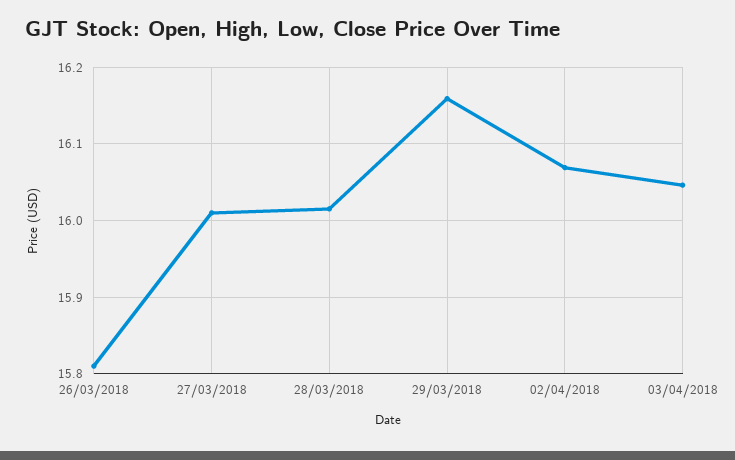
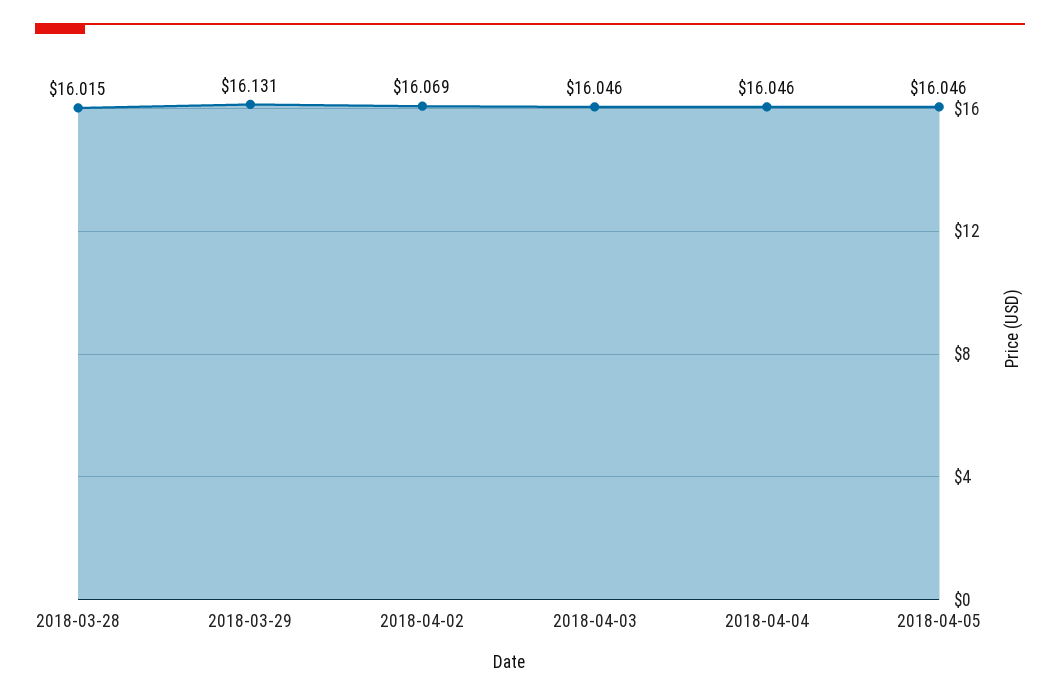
26/03/2018: 15.81 -> none
27/03/2018: 16.01 -> none
29/03/2018: 16.16 -> 16.131
2018-04-04: none -> 16.046
2018-04-05: none -> 16.046

